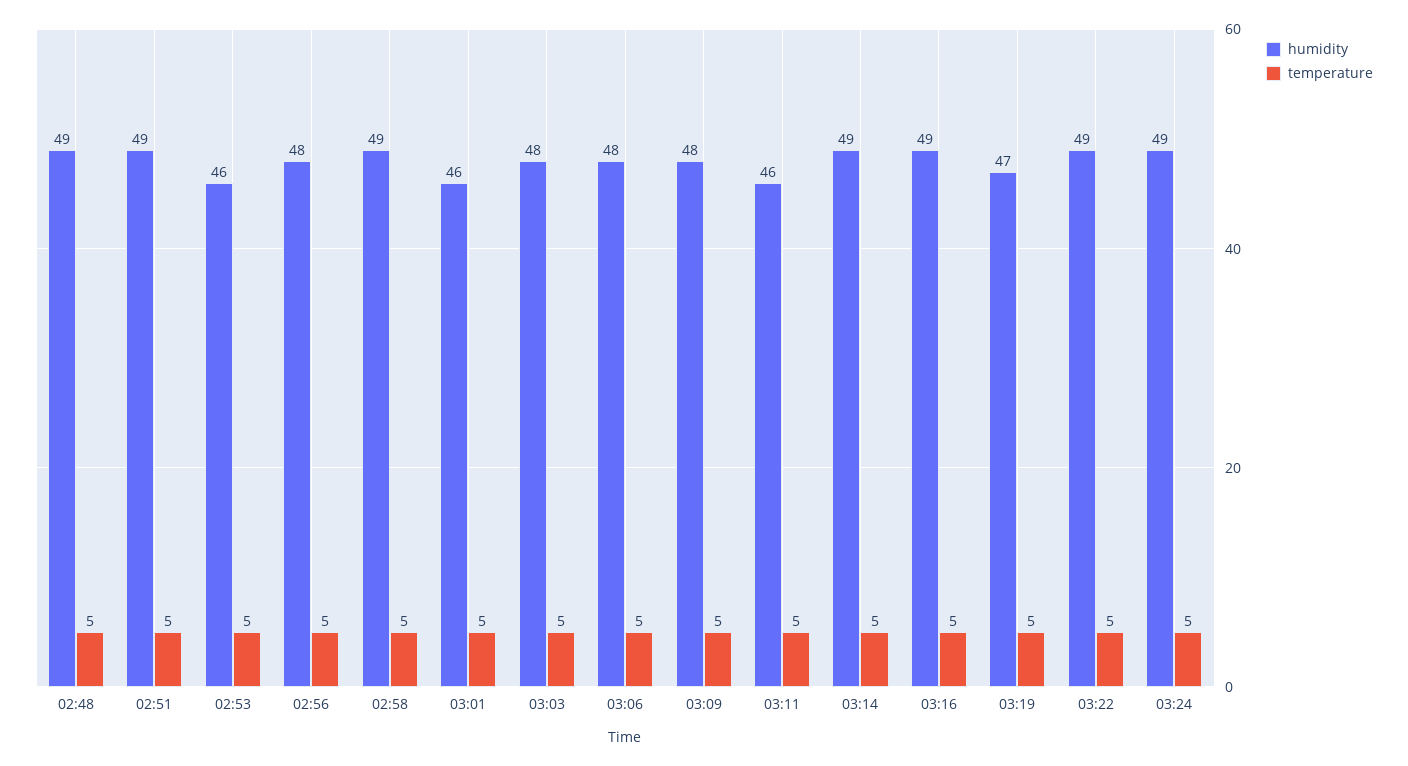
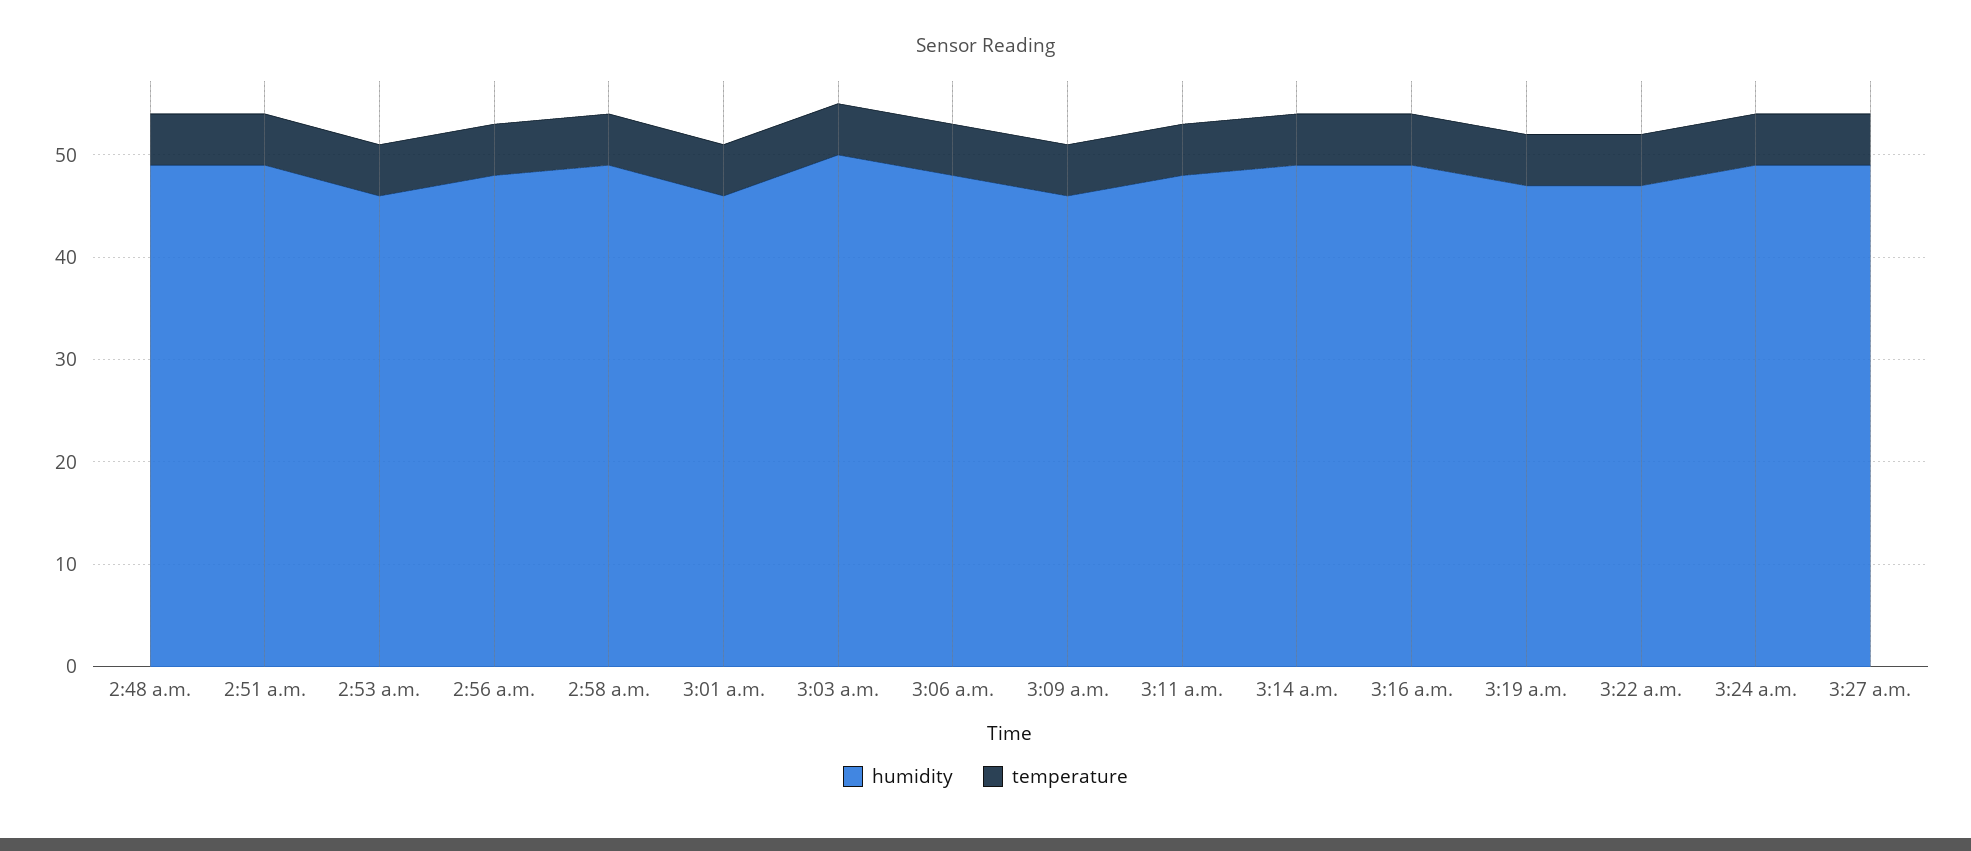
humidity, 03:03: 48 -> 50
humidity, 03:09: 48 -> 46
humidity, 03:11: 46 -> 48
humidity, 03:22: 49 -> 47
humidity, 3:27 a.m.: none -> 49
temperature, 3:27 a.m.: none -> 5

